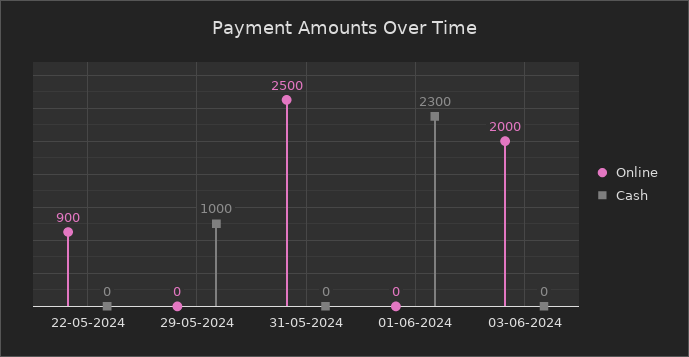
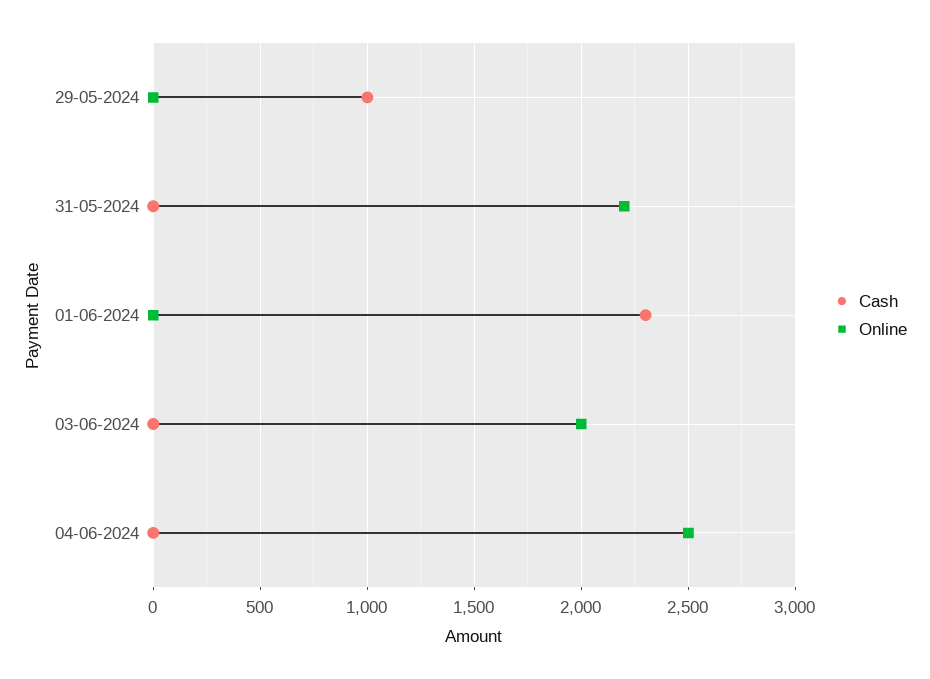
Online, 22-05-2024: 900 -> none
Cash, 22-05-2024: 0 -> none
Online, 31-05-2024: 2500 -> 2200
Cash, 04-06-2024: none -> 0
Online, 04-06-2024: none -> 2500

